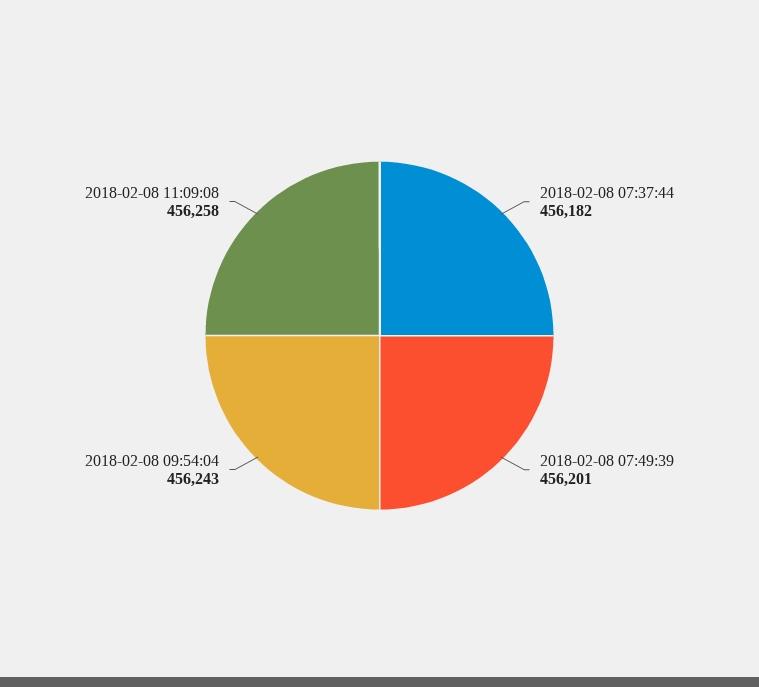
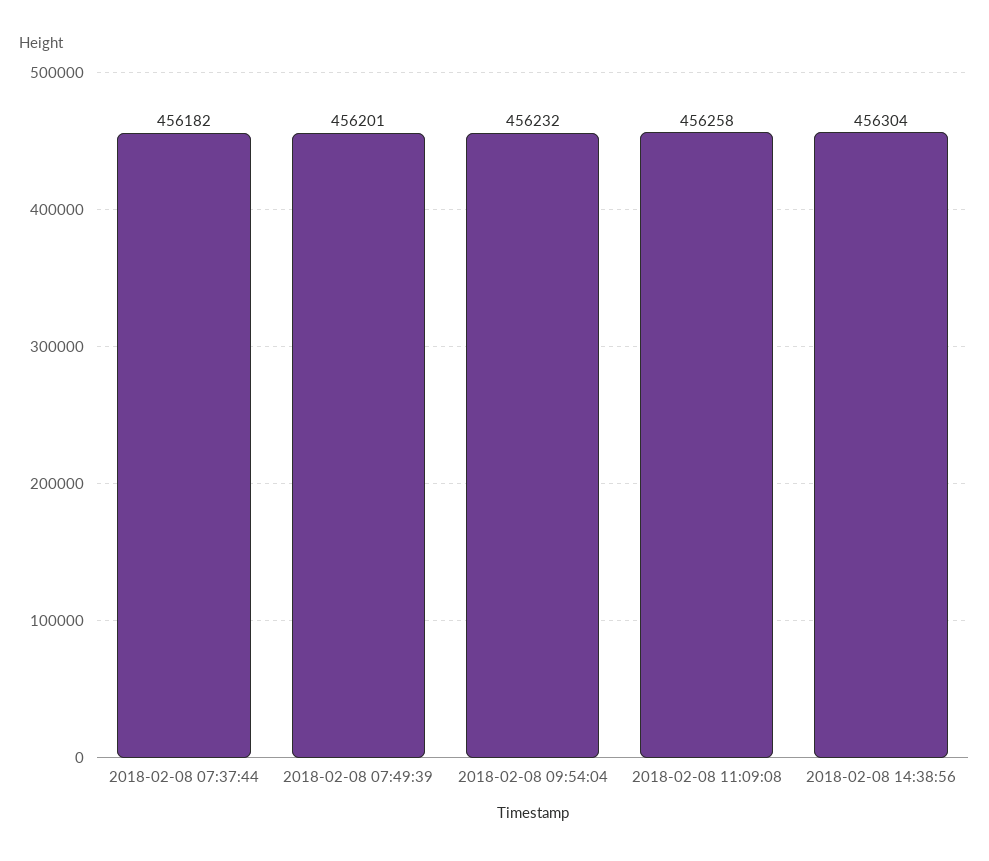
2018-02-08 09:54:04: 456243 -> 456232
2018-02-08 14:38:56: none -> 456304

